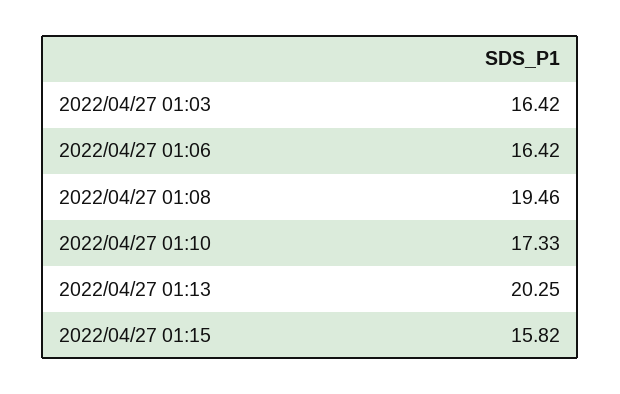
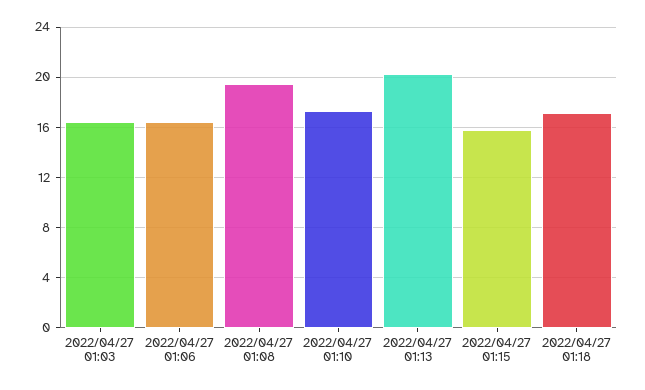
2022/04/27 01:18: none -> 17

